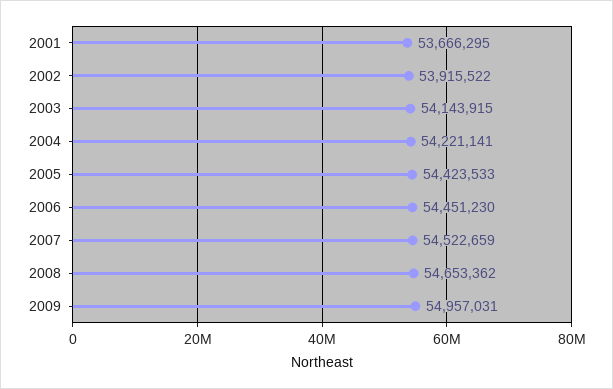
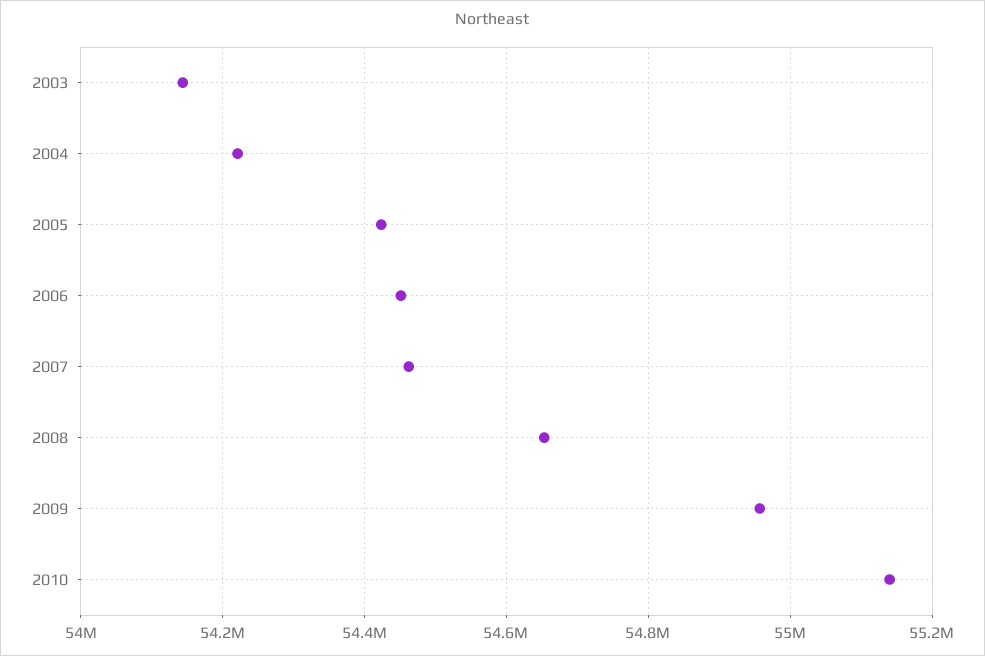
2001: 53666295 -> none
2002: 53915522 -> none
2007: 54522659 -> 54460000
2010: none -> 55140000

